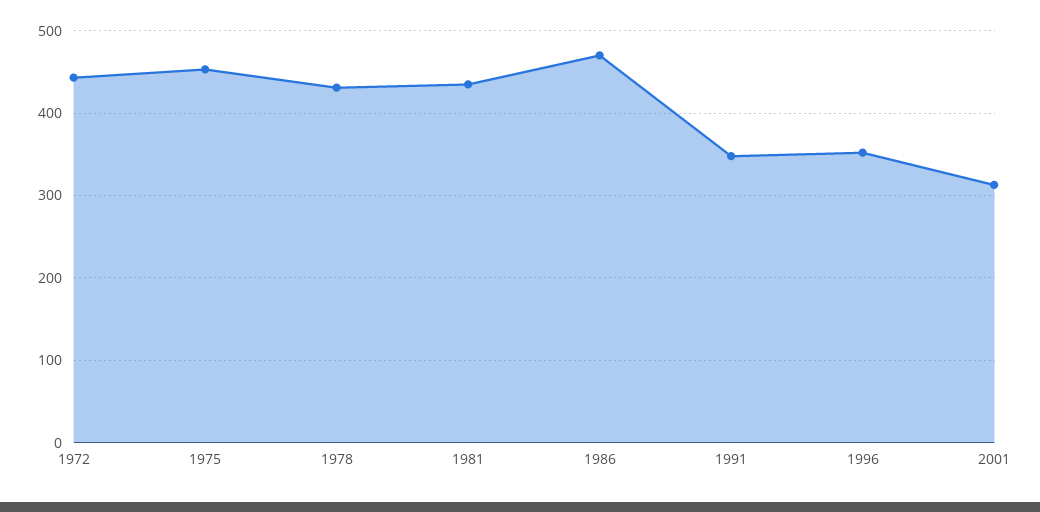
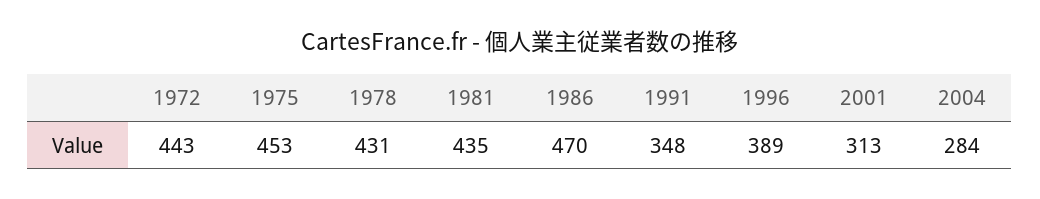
1996: 350 -> 389
2004: none -> 284

